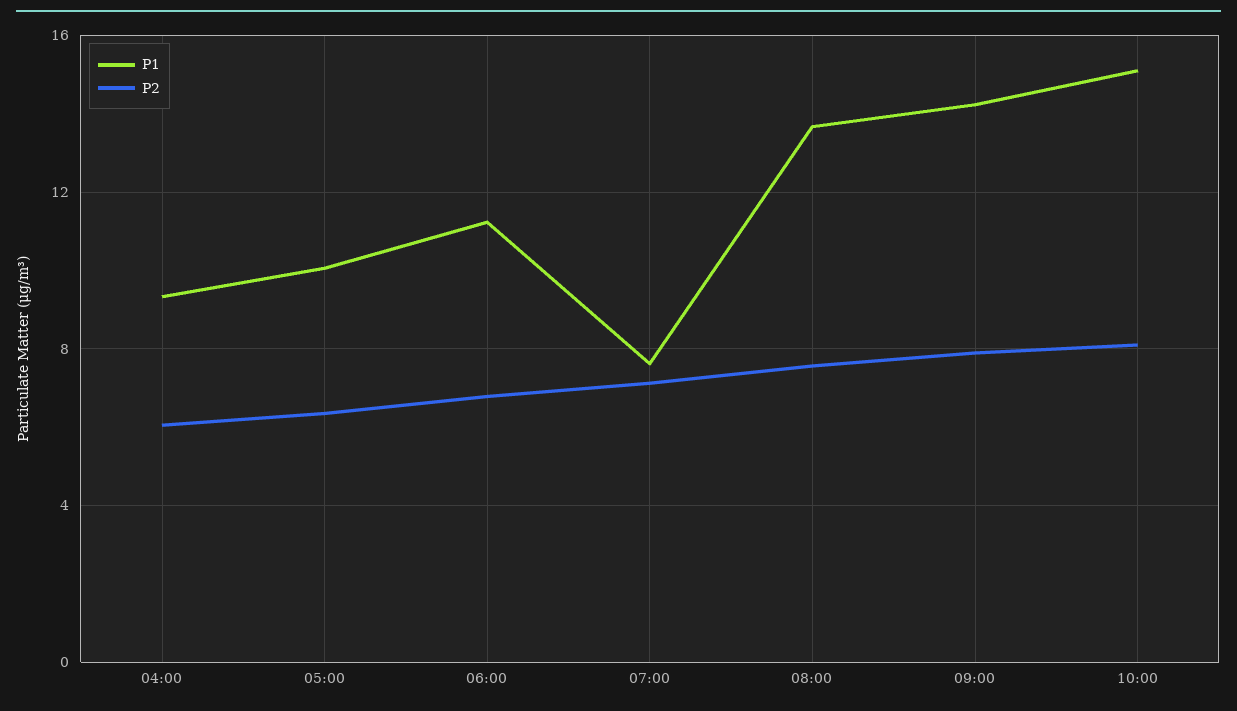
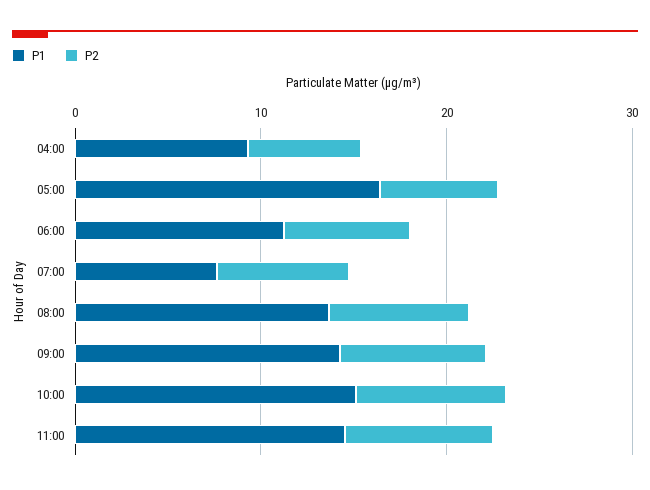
P1, 05:00: 10 -> 16
P1, 11:00: none -> 14
P2, 11:00: none -> 8

